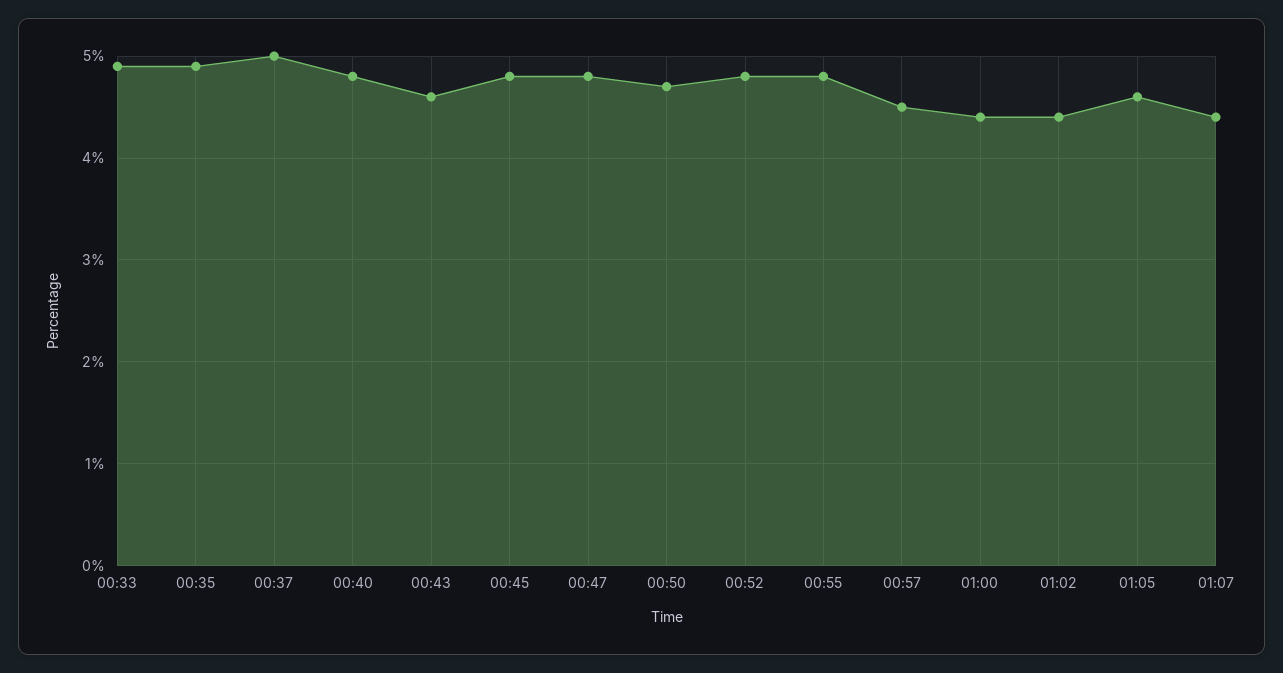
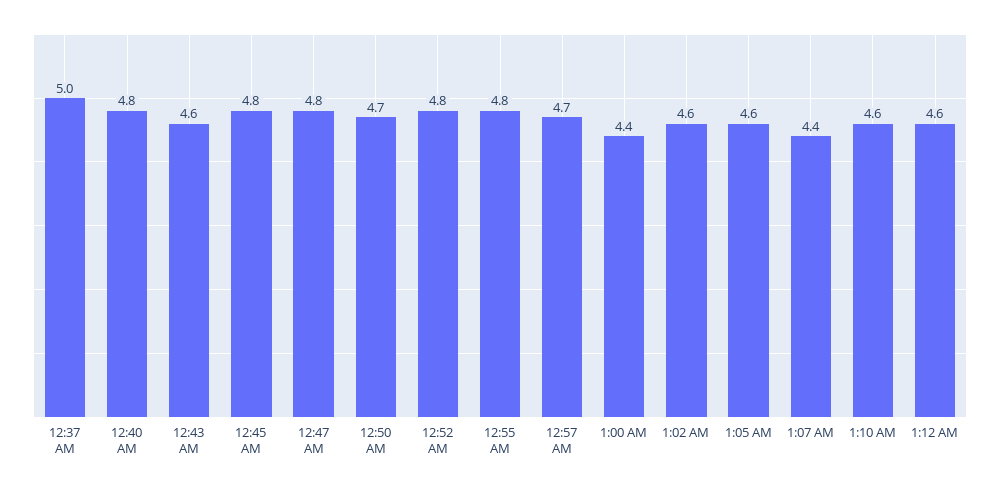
00:33: 4.9 -> none
00:35: 4.9 -> none
00:57: 4.5 -> 4.7
01:02: 4.4 -> 4.6
1:10 AM: none -> 4.6
1:12 AM: none -> 4.6

